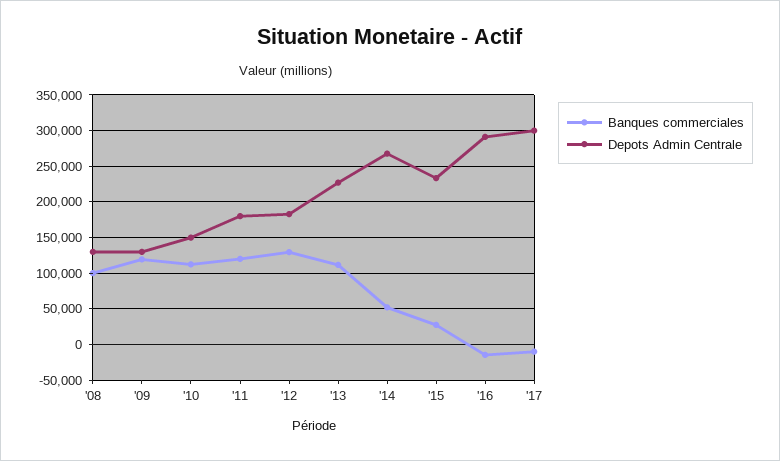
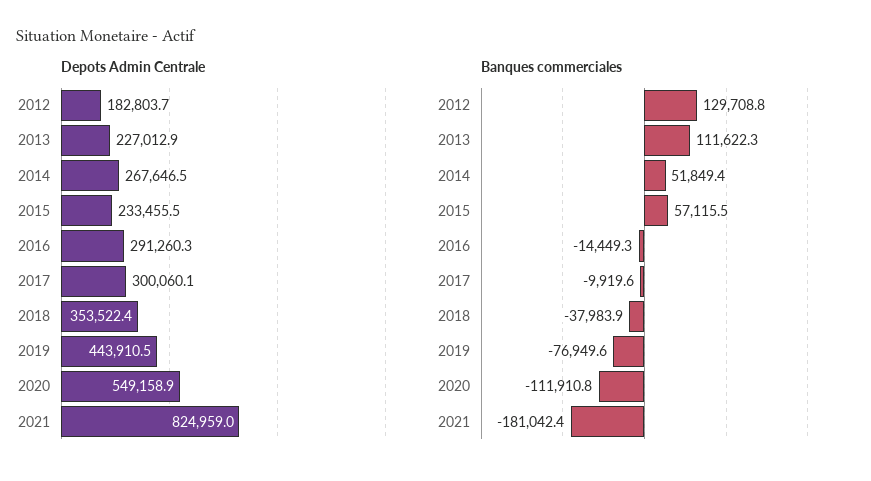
Banques commerciales, '08: 100000 -> none
Depots Admin Centrale, '08: 130000 -> none
Banques commerciales, '09: 120000 -> none
Depots Admin Centrale, '09: 130000 -> none
Banques commerciales, '10: 110000 -> none
Depots Admin Centrale, '10: 150000 -> none
Banques commerciales, '11: 120000 -> none
Depots Admin Centrale, '11: 180000 -> none
Banques commerciales, '15: 30000 -> 57115.5
Depots Admin Centrale, 2018: none -> 353522.4
Depots Admin Centrale, 2019: none -> 443910.5
Depots Admin Centrale, 2020: none -> 549158.9
Depots Admin Centrale, 2021: none -> 824959
Banques commerciales, 2018: none -> -37983.9
Banques commerciales, 2019: none -> -76949.6
Banques commerciales, 2020: none -> -111910.8
Banques commerciales, 2021: none -> -181042.4

